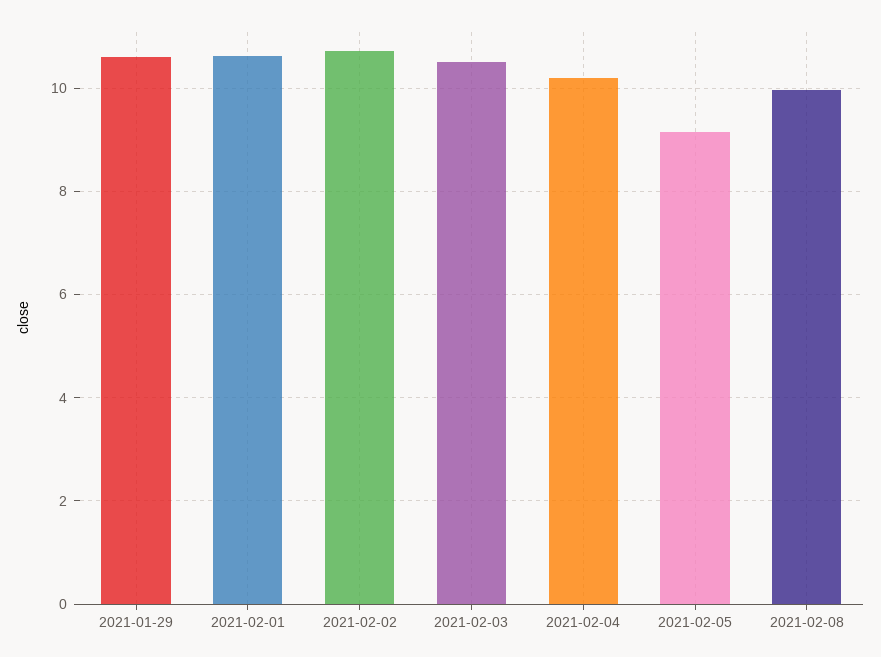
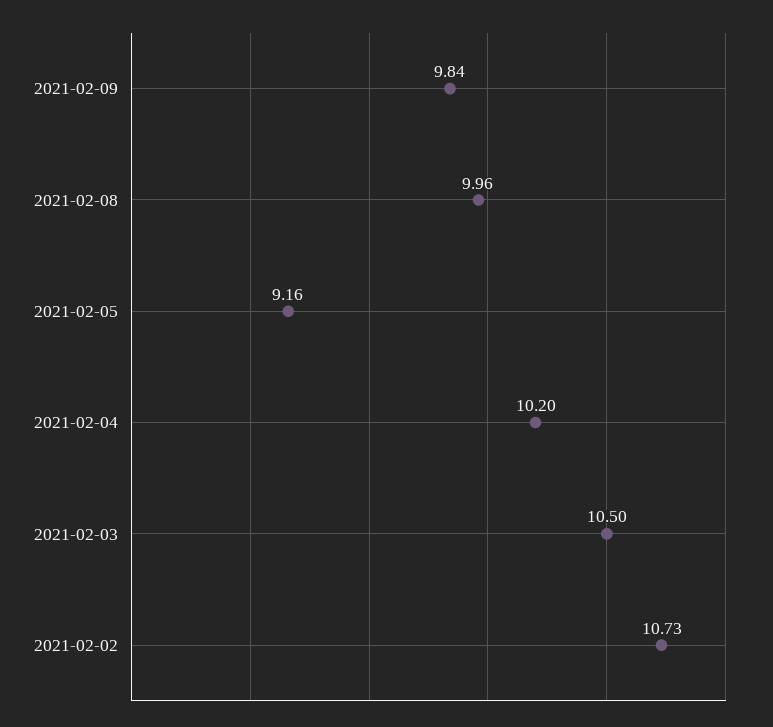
2021-01-29: 10.6 -> none
2021-02-01: 10.6 -> none
2021-02-09: none -> 9.84

